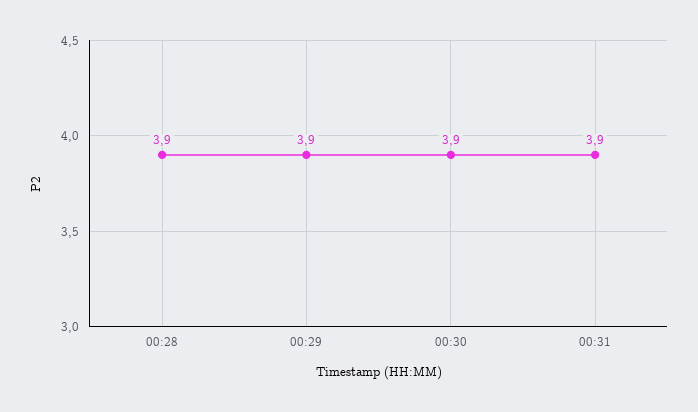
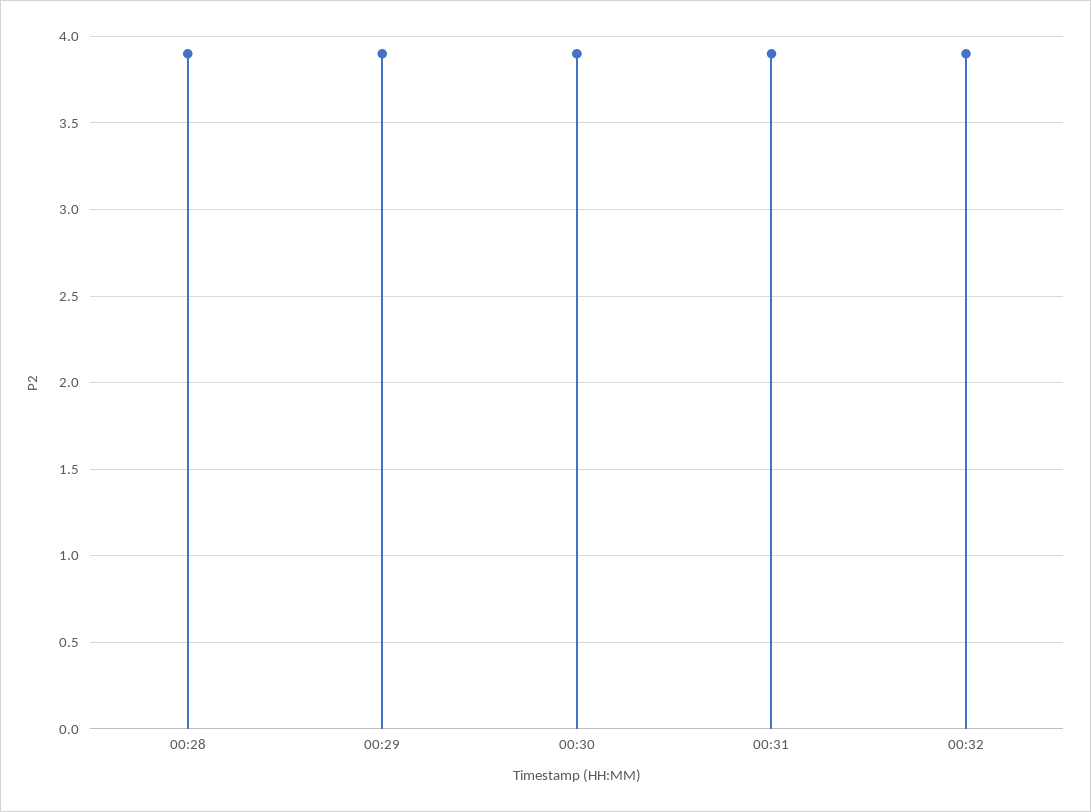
00:32: none -> 3.9

